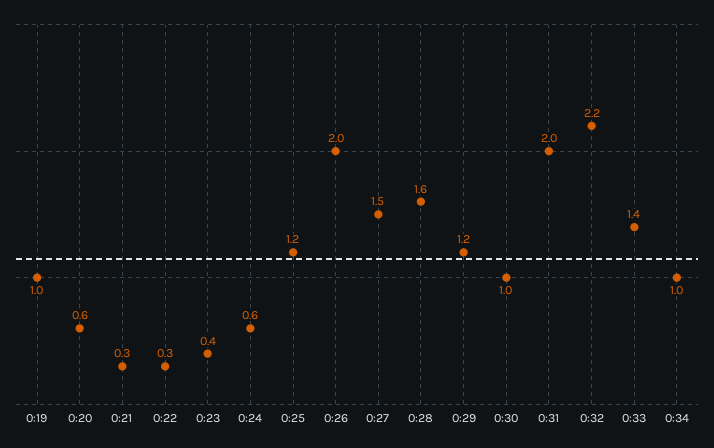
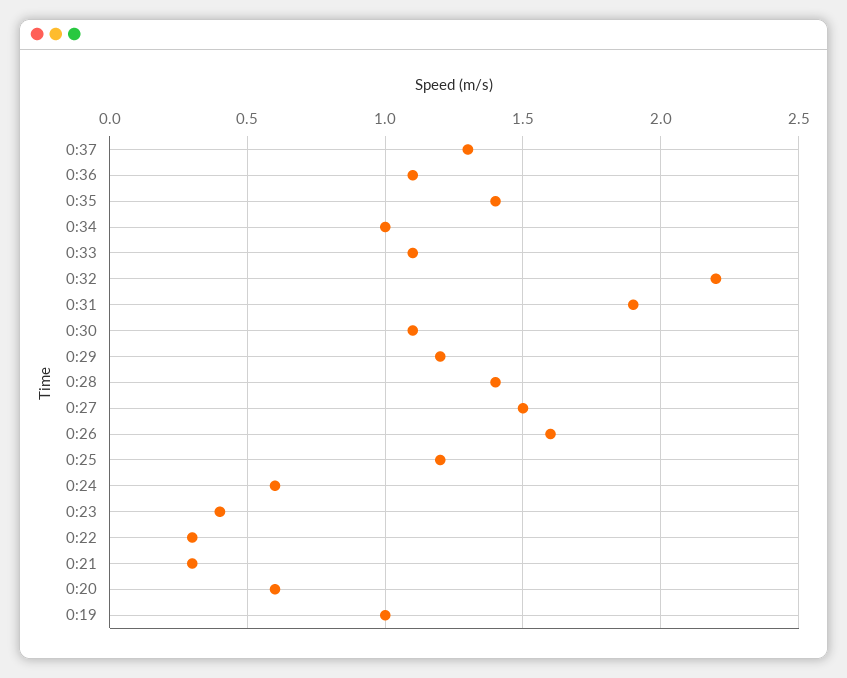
0:26: 2 -> 1.6
0:28: 1.6 -> 1.4
0:30: 1 -> 1.1
0:31: 2 -> 1.9
0:33: 1.4 -> 1.1
0:37: none -> 1.3
0:36: none -> 1.1
0:35: none -> 1.4

